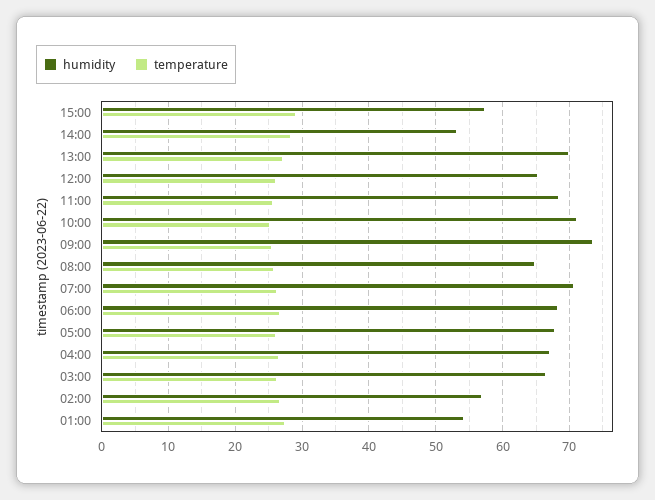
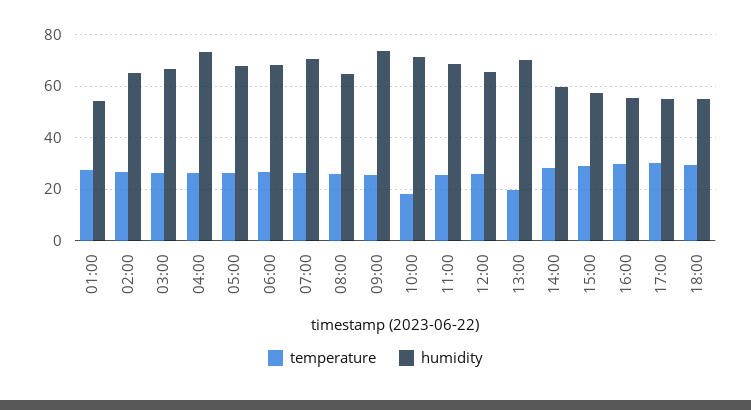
humidity, 14:00: 53 -> 60
temperature, 13:00: 27 -> 20
temperature, 10:00: 25 -> 17.5
humidity, 04:00: 67 -> 72.5
humidity, 02:00: 57 -> 65
temperature, 16:00: none -> 30
humidity, 16:00: none -> 55
temperature, 17:00: none -> 30
humidity, 17:00: none -> 55
temperature, 18:00: none -> 30
humidity, 18:00: none -> 55

